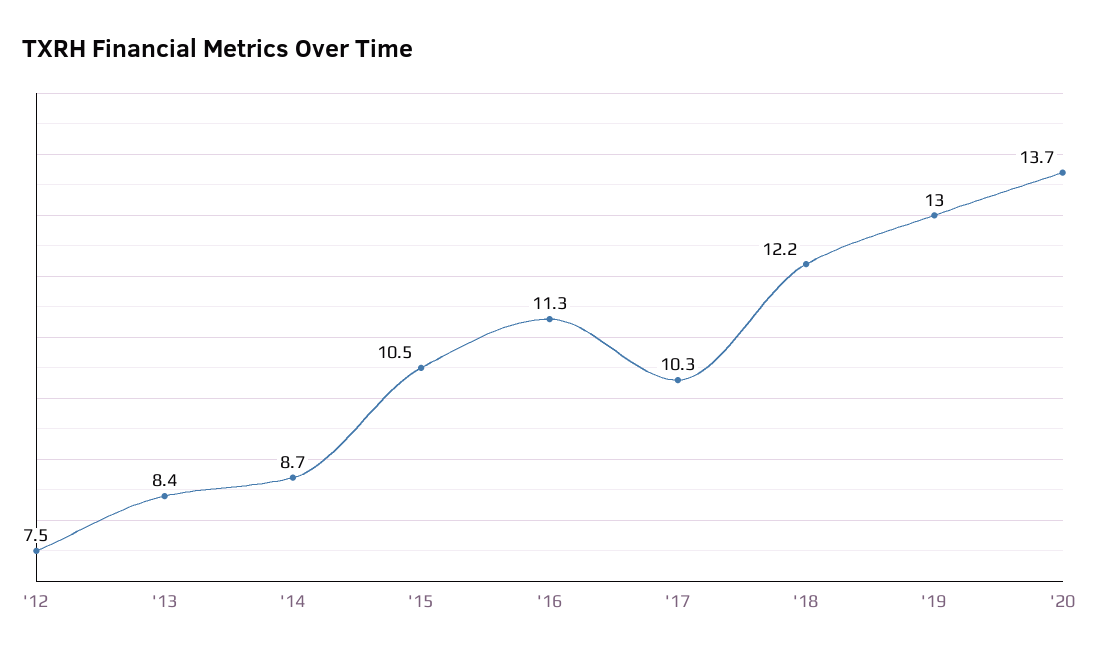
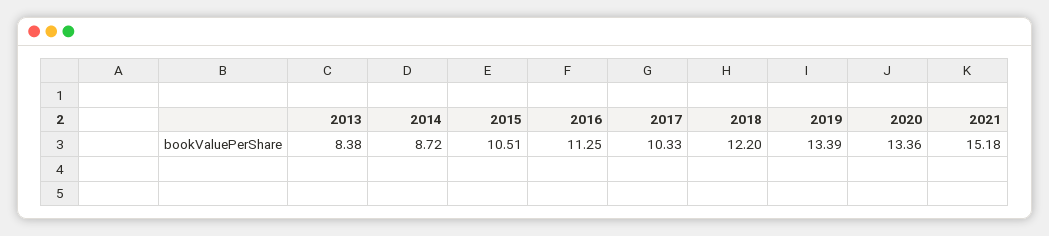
'12: 7.5 -> none
'19: 13 -> 13.39
'20: 13.7 -> 13.36
2021: none -> 15.18

